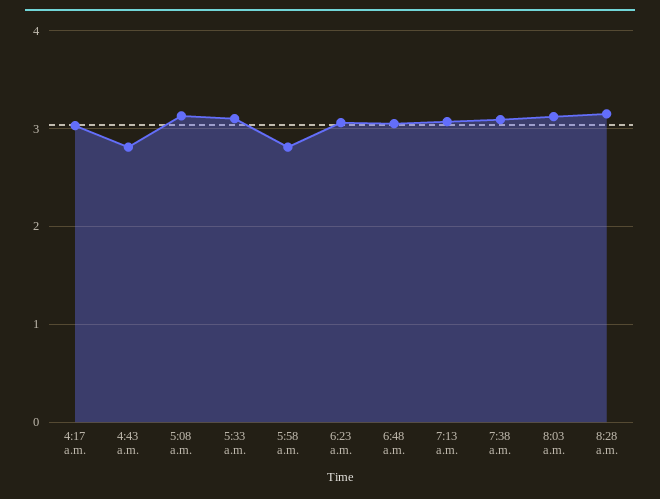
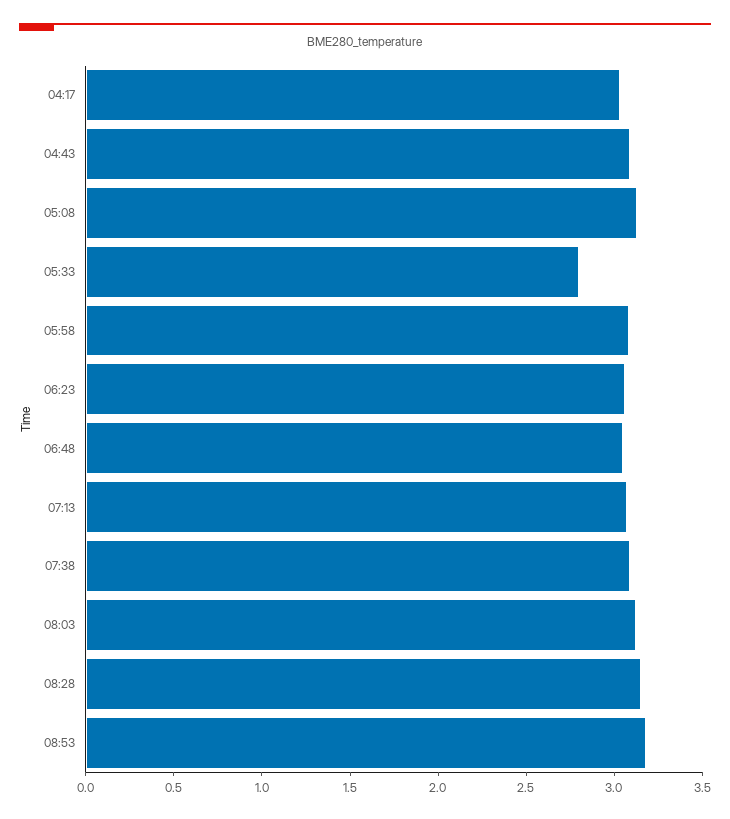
4:43 a.m.: 2.8 -> 3.1
5:33 a.m.: 3.1 -> 2.8
5:58 a.m.: 2.8 -> 3.1
08:53: none -> 3.2

